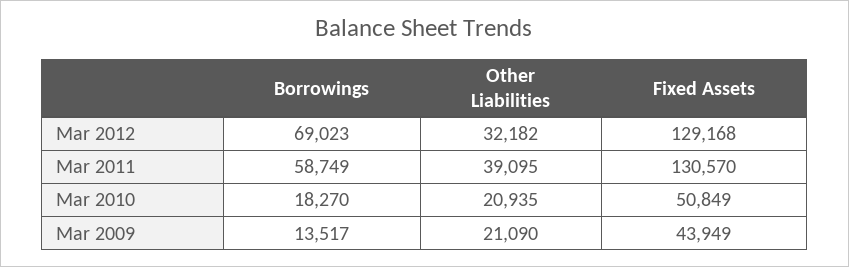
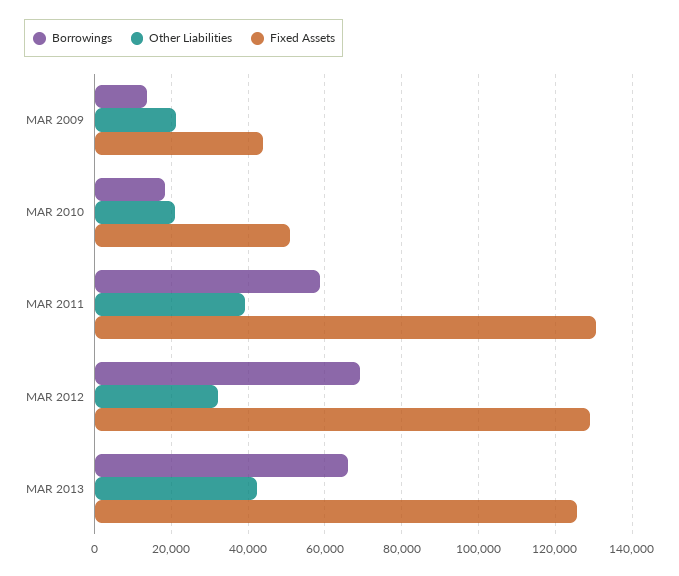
Borrowings, MAR 2013: none -> 66000
Other Liabilities, MAR 2013: none -> 42000
Fixed Assets, MAR 2013: none -> 126000

